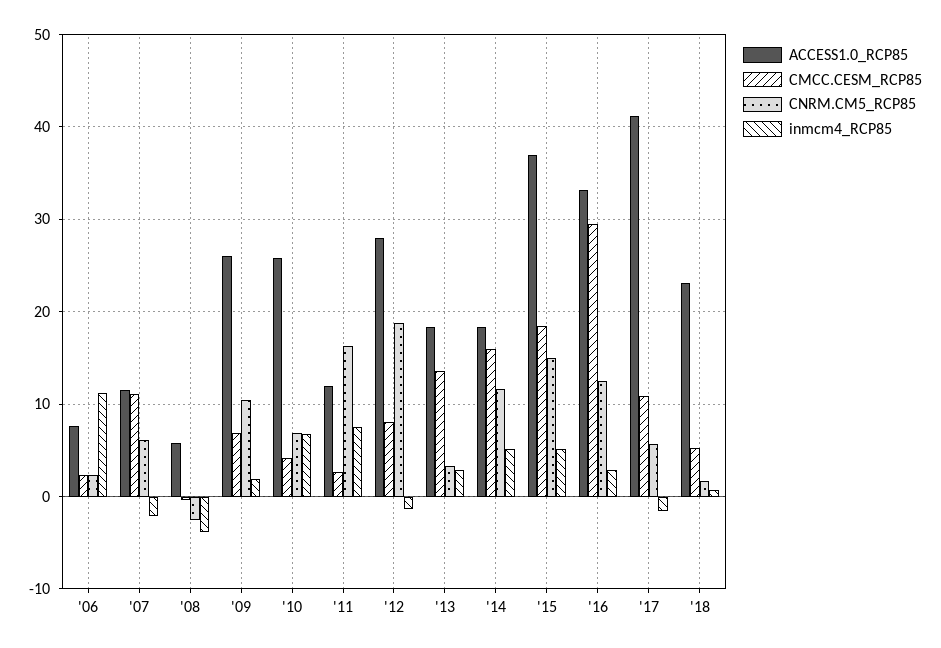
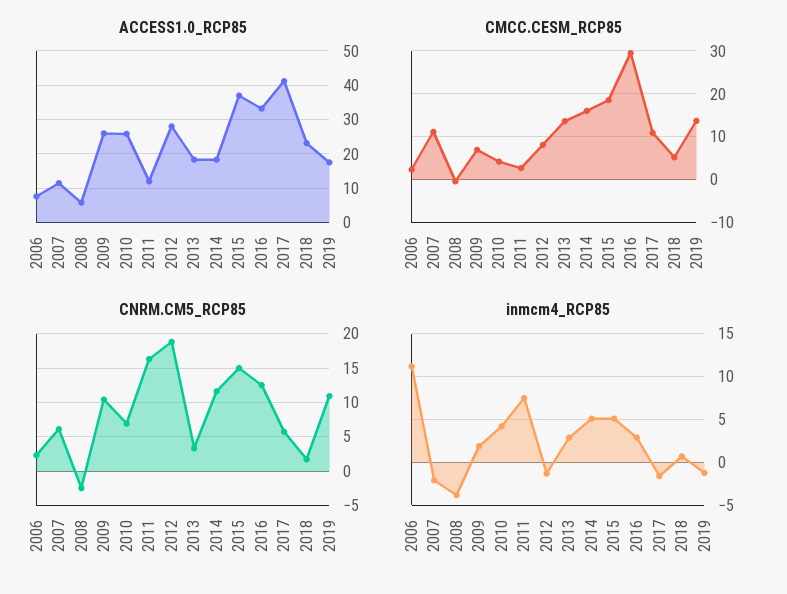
inmcm4_RCP85, '10: 7 -> 4
ACCESS1.0_RCP85, 2019: none -> 18
CMCC.CESM_RCP85, 2019: none -> 14
CNRM.CM5_RCP85, 2019: none -> 11
inmcm4_RCP85, 2019: none -> -1

